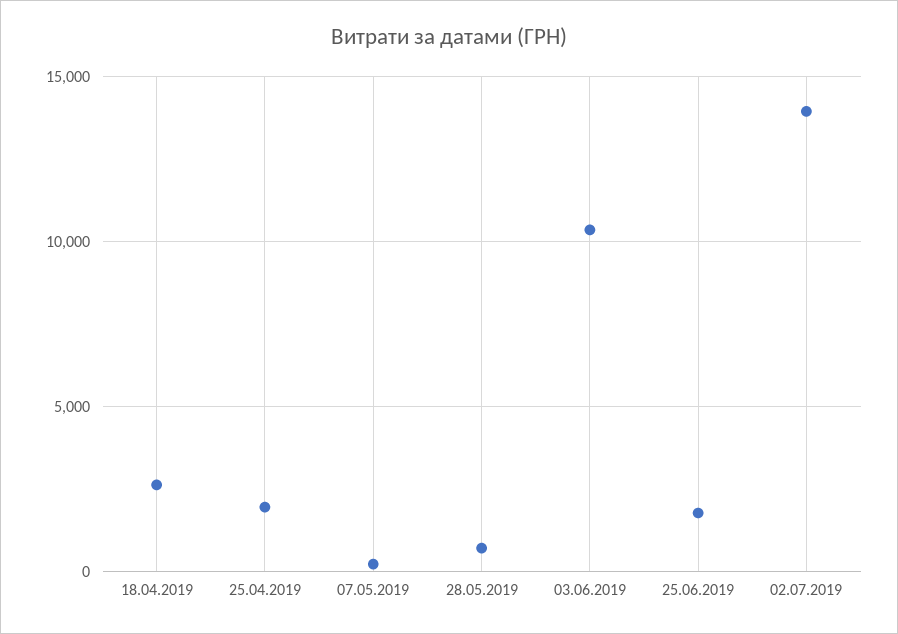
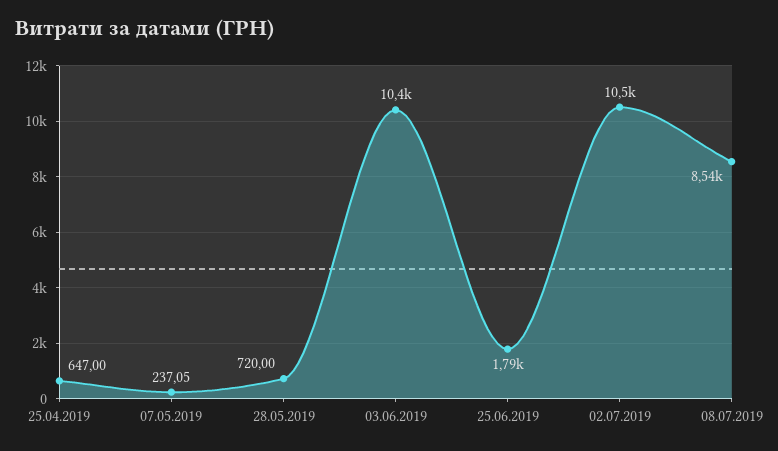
18.04.2019: 2500 -> none
25.04.2019: 2000 -> 647
02.07.2019: 14000 -> 10500
08.07.2019: none -> 8540

